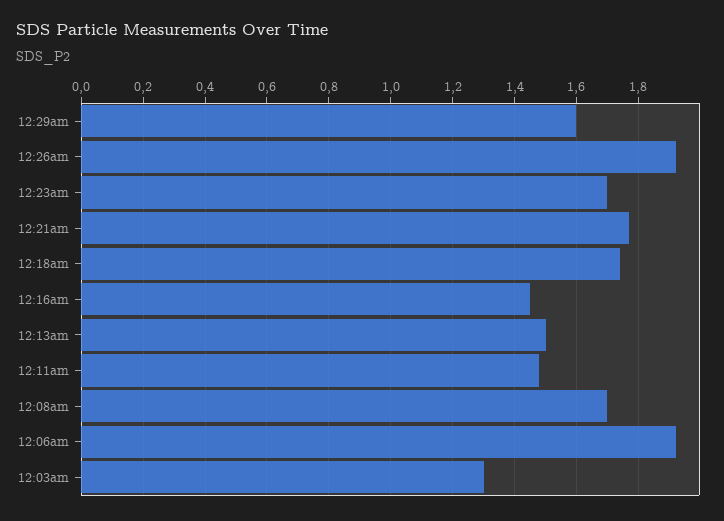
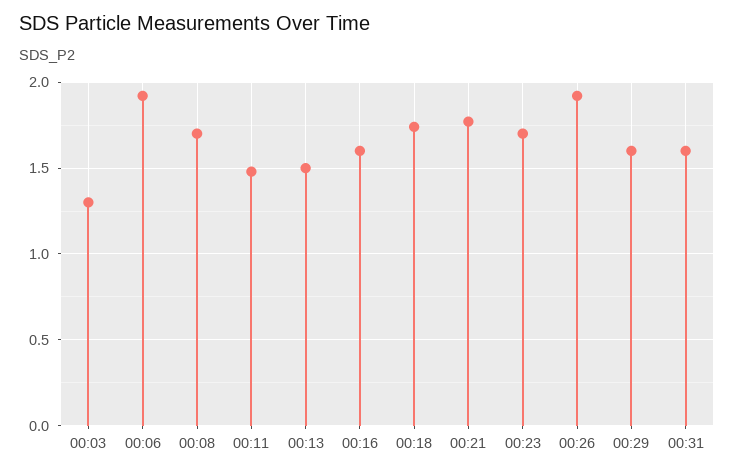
12:16am: 1.45 -> 1.6
00:31: none -> 1.6

